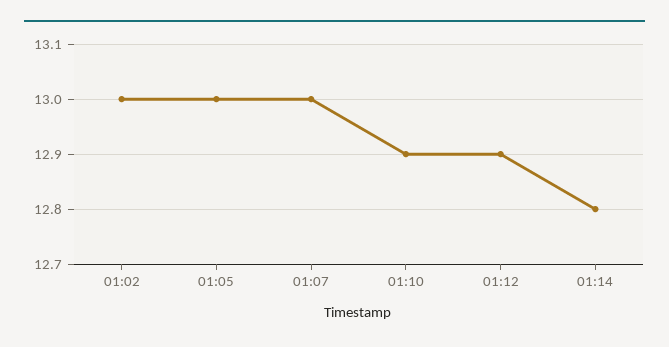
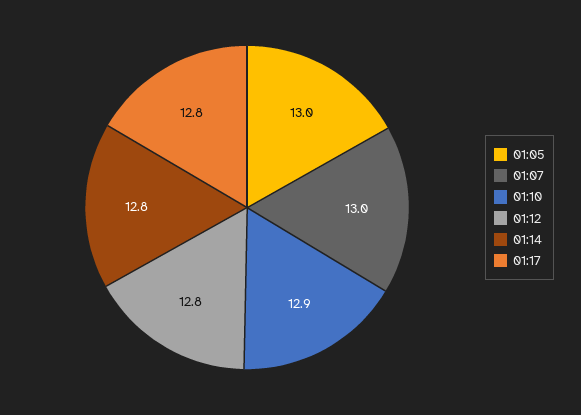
01:02: 13 -> none
01:12: 12.9 -> 12.8
01:17: none -> 12.8

